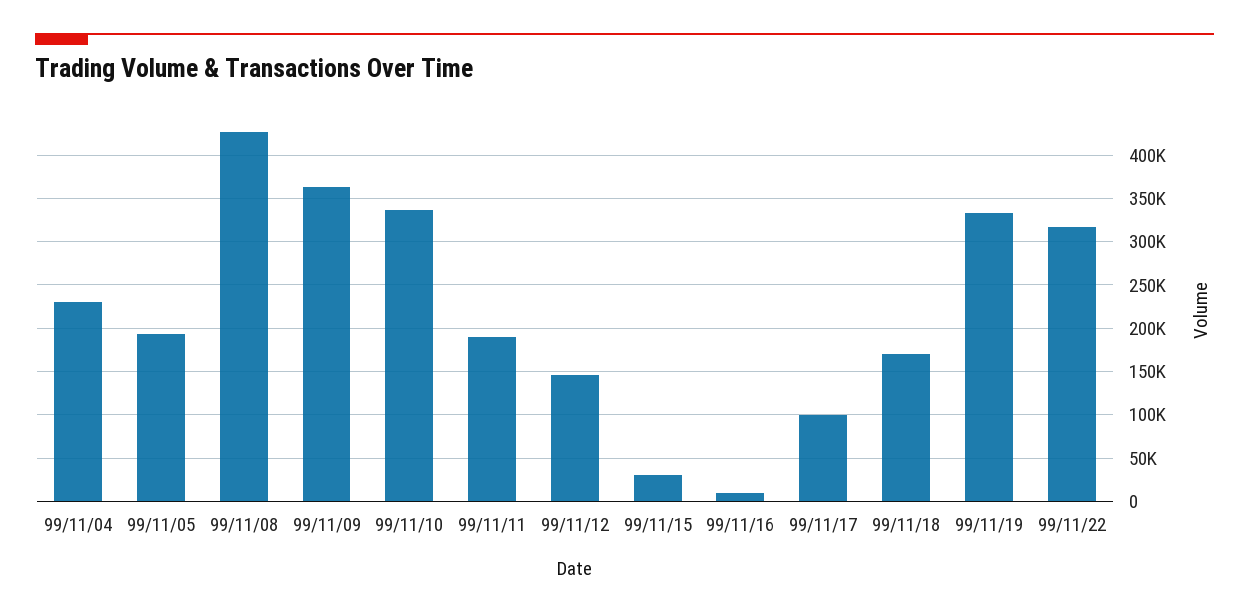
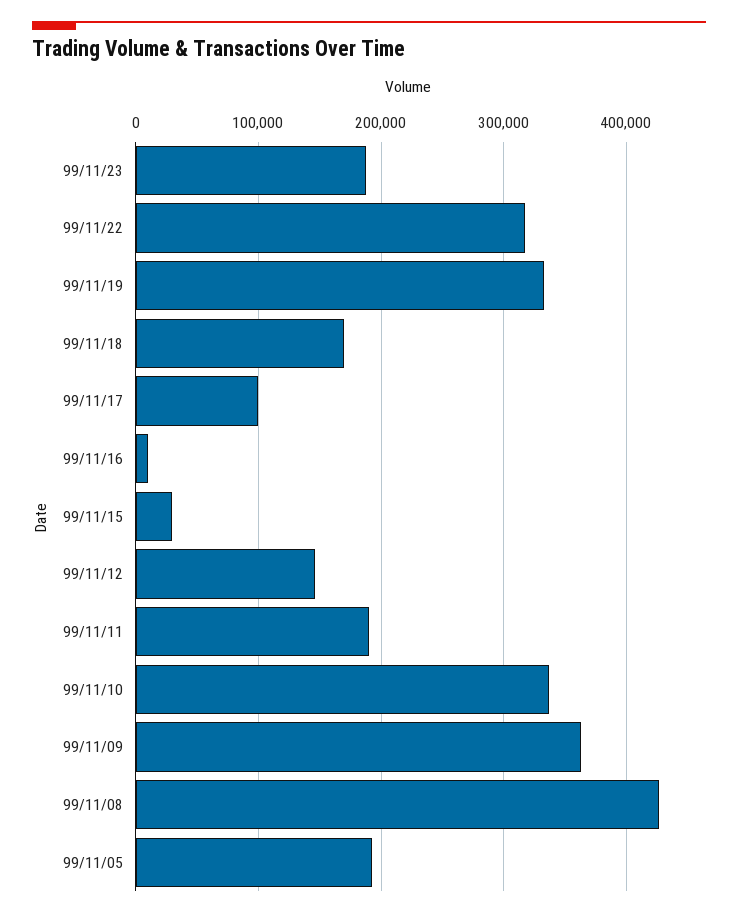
99/11/04: 230000 -> none
99/11/23: none -> 190000

